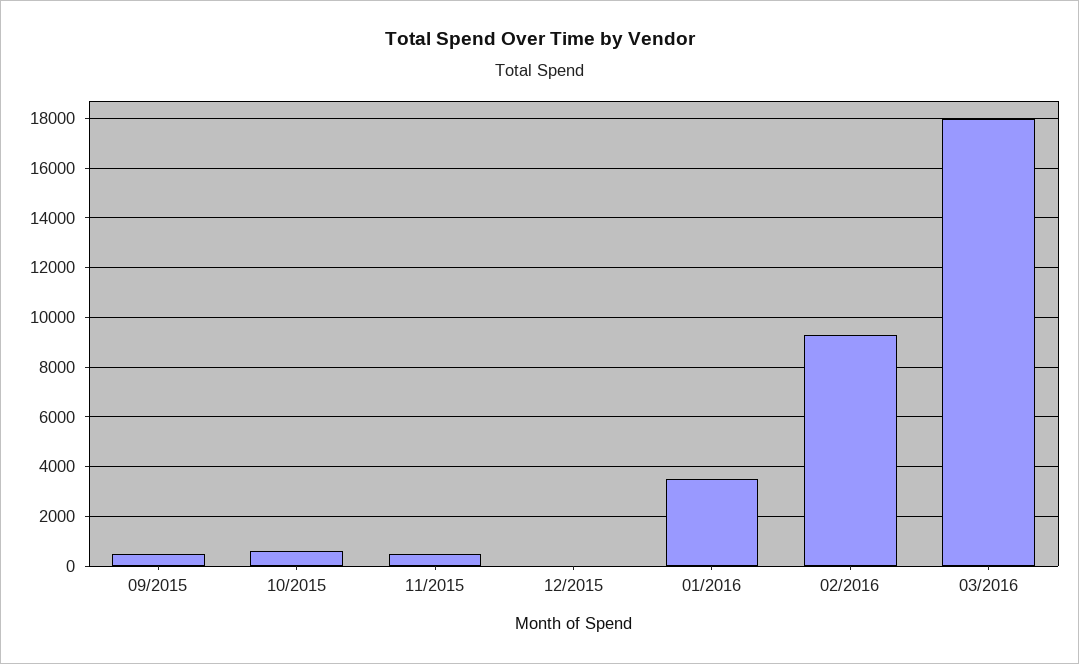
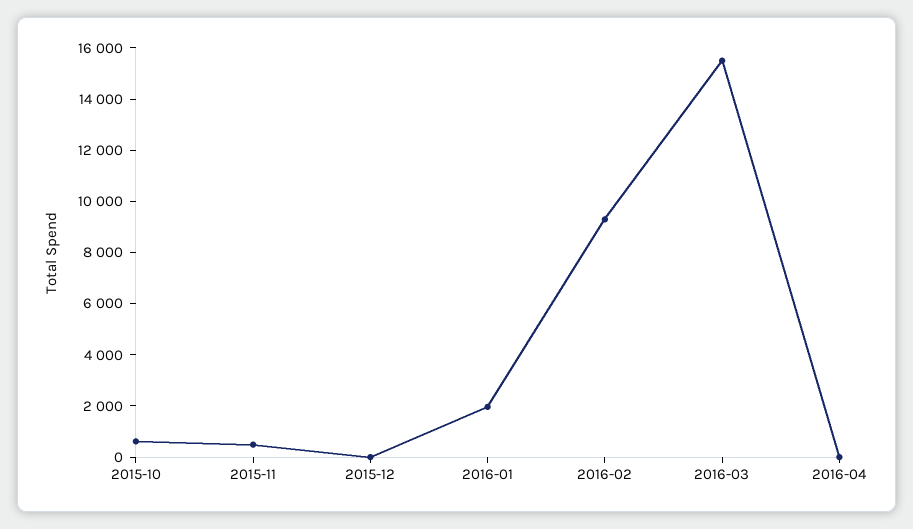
09/2015: 500 -> none
01/2016: 3500 -> 2000
03/2016: 18000 -> 15500
2016-04: none -> 0

